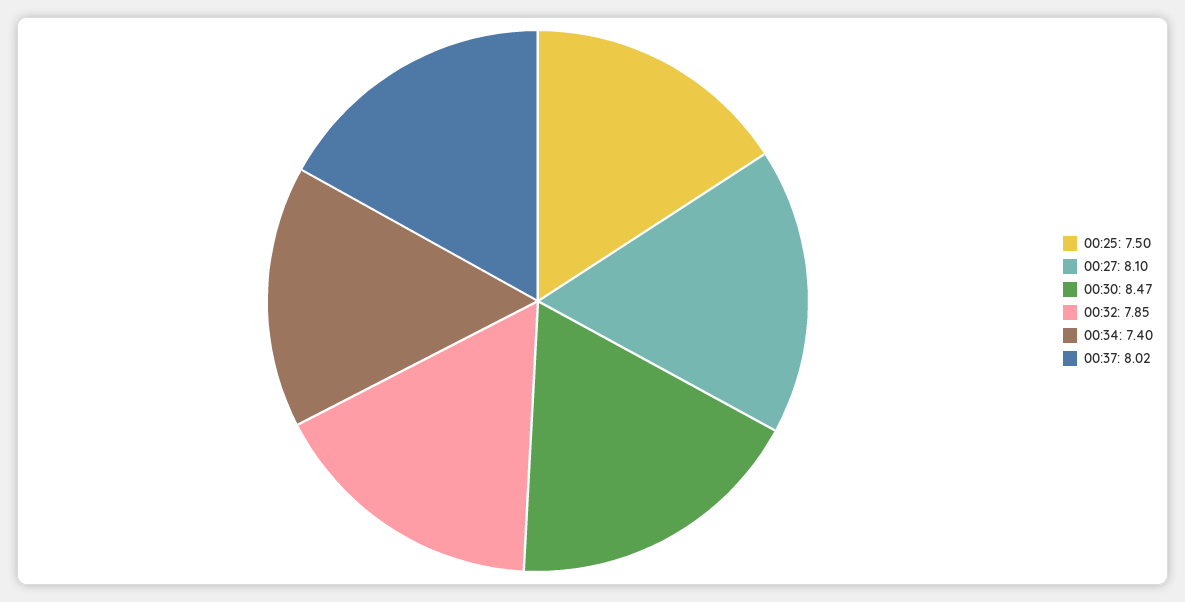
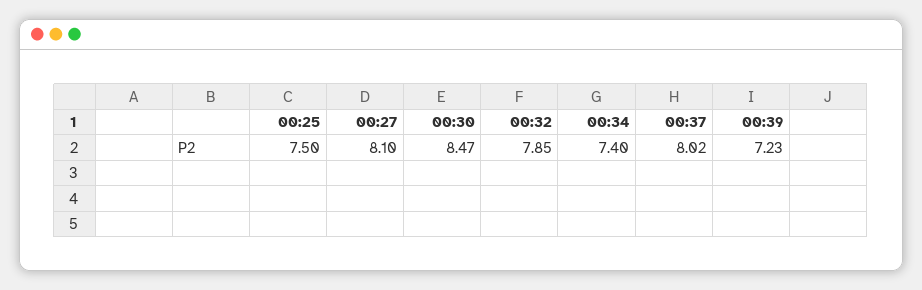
00:39: none -> 7.23

